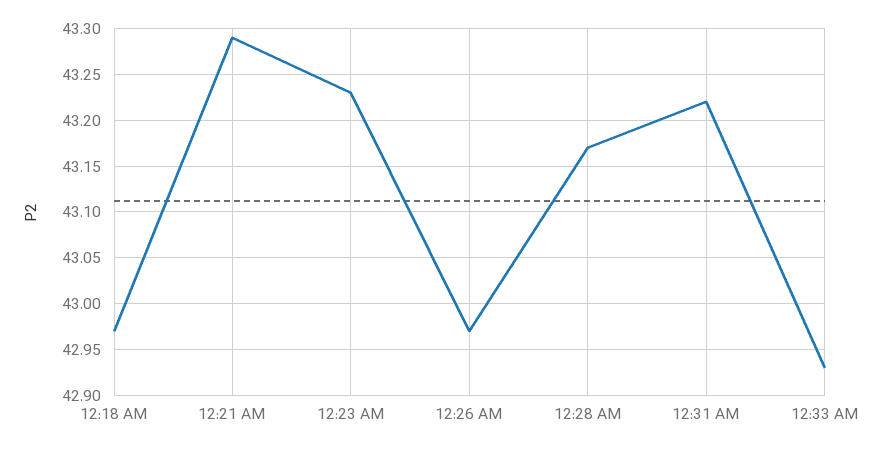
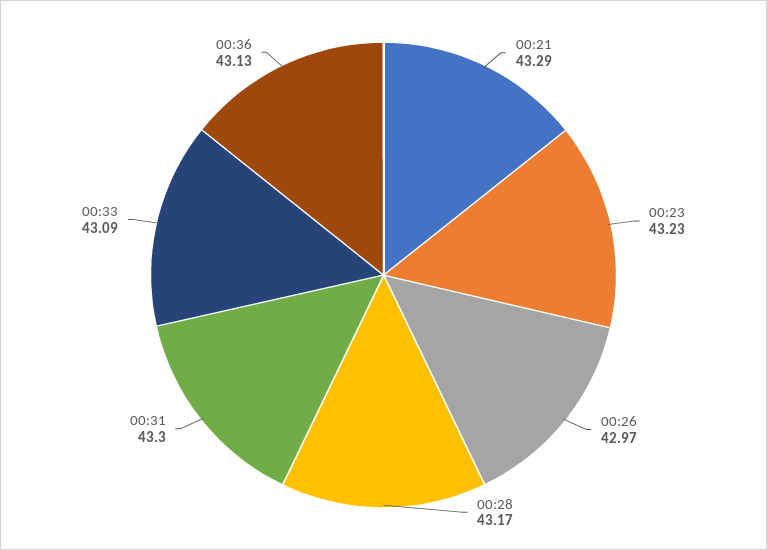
12:18 AM: 42.97 -> none
12:31 AM: 43.22 -> 43.3
12:33 AM: 42.93 -> 43.09
00:36: none -> 43.13

